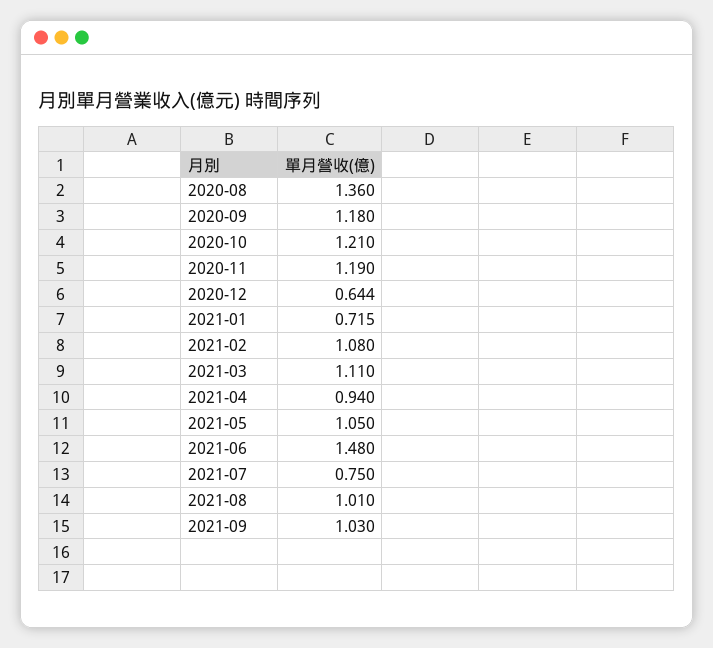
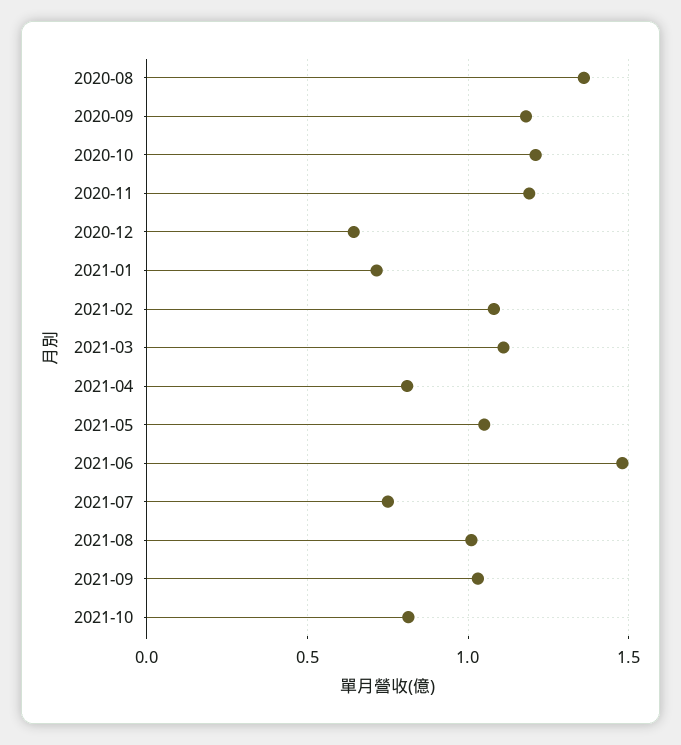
2021-04: 0.94 -> 0.8
2021-10: none -> 0.8

